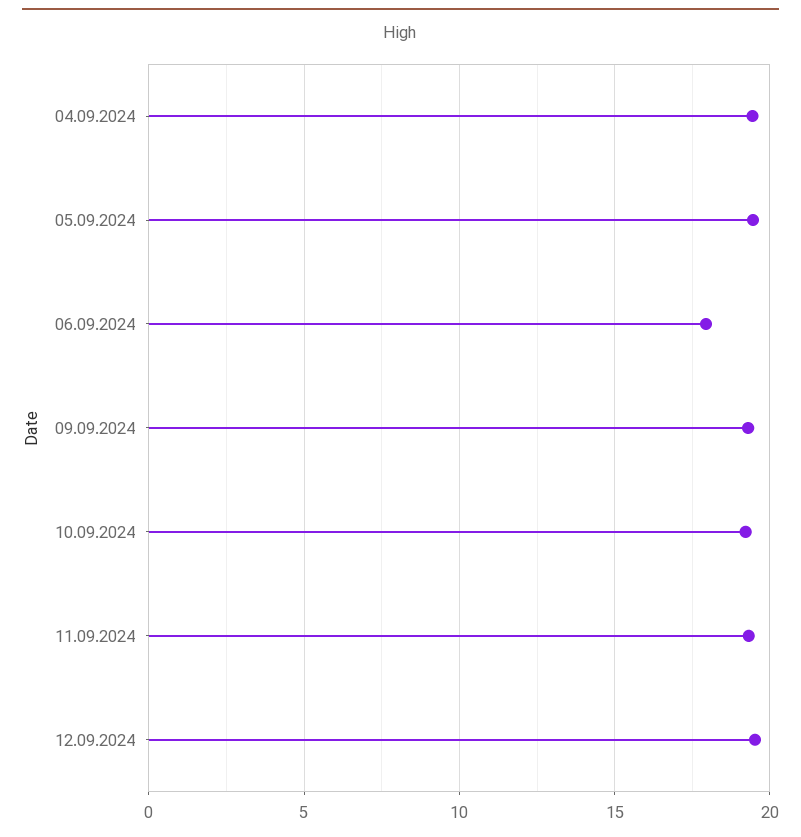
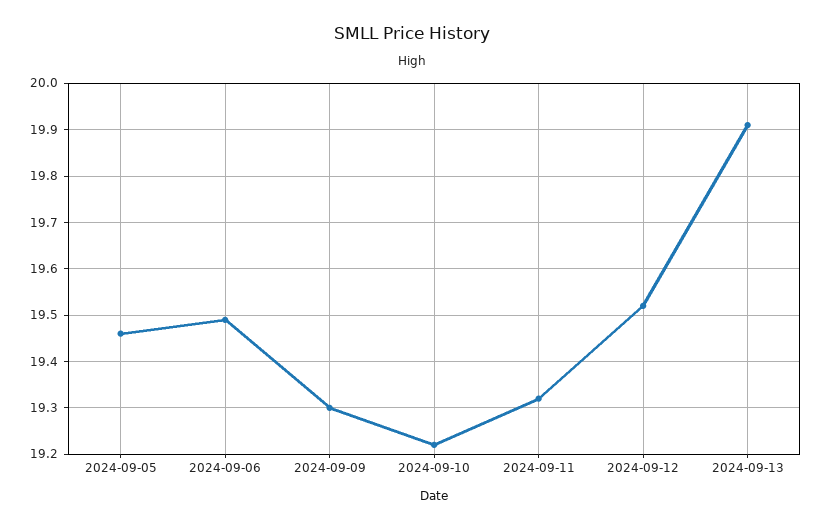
04.09.2024: 19.5 -> none
06.09.2024: 18 -> 19.5
2024-09-13: none -> 19.9

